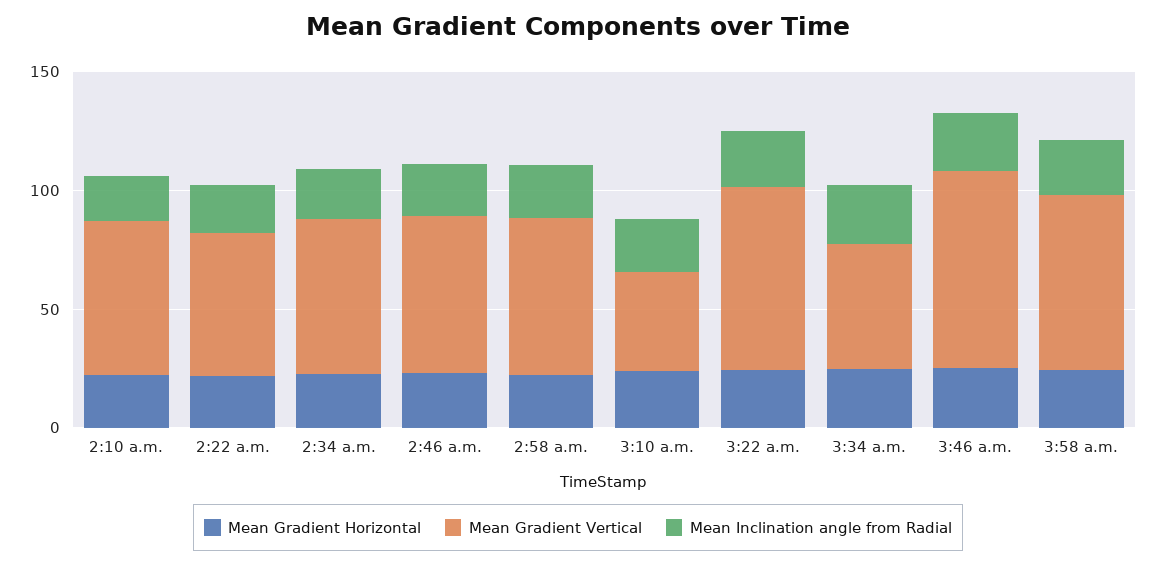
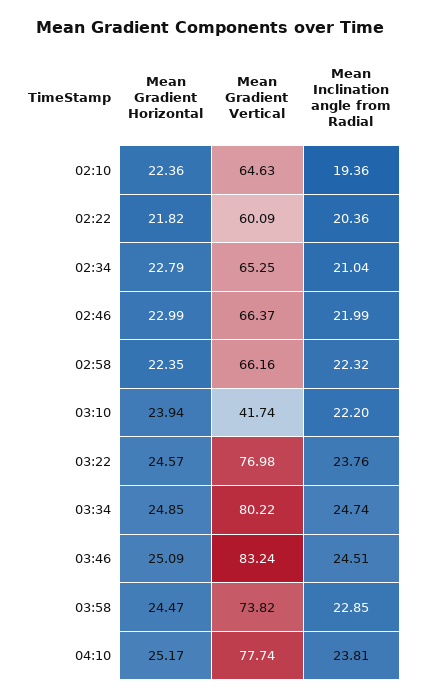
Mean Gradient Vertical, 3:34 a.m.: 50 -> 80.22
Mean Gradient Horizontal, 04:10: none -> 25.17
Mean Gradient Vertical, 04:10: none -> 77.74
Mean Inclination angle from Radial, 04:10: none -> 23.81

